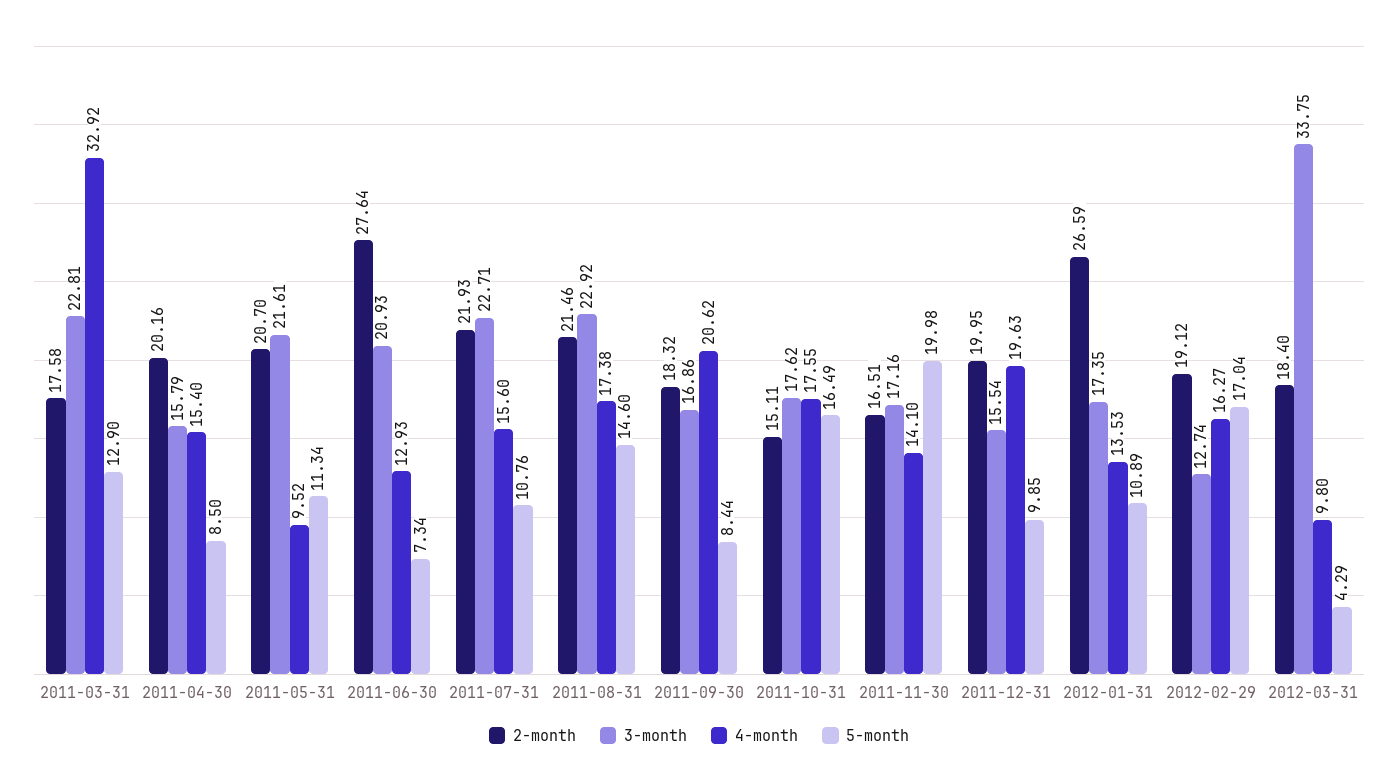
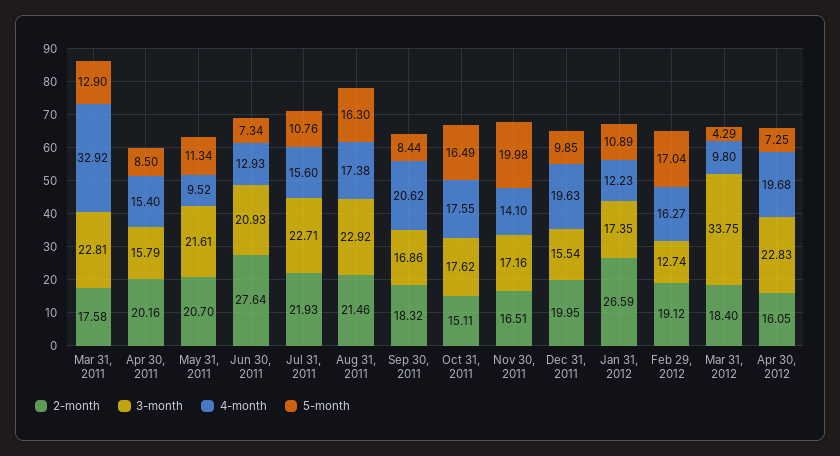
5-month, 2011-08-31: 14.6 -> 16.3
4-month, 2012-01-31: 13.53 -> 12.23
2-month, Apr 30, 2012: none -> 16.05
3-month, Apr 30, 2012: none -> 22.83
4-month, Apr 30, 2012: none -> 19.68
5-month, Apr 30, 2012: none -> 7.25

